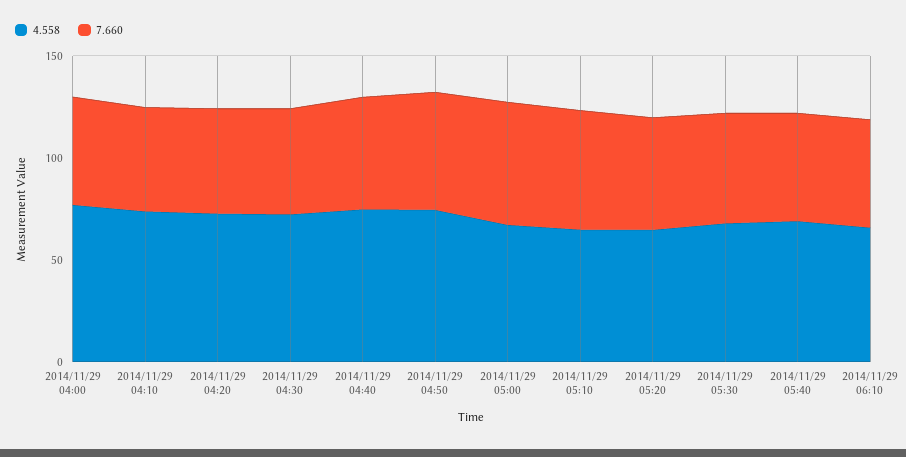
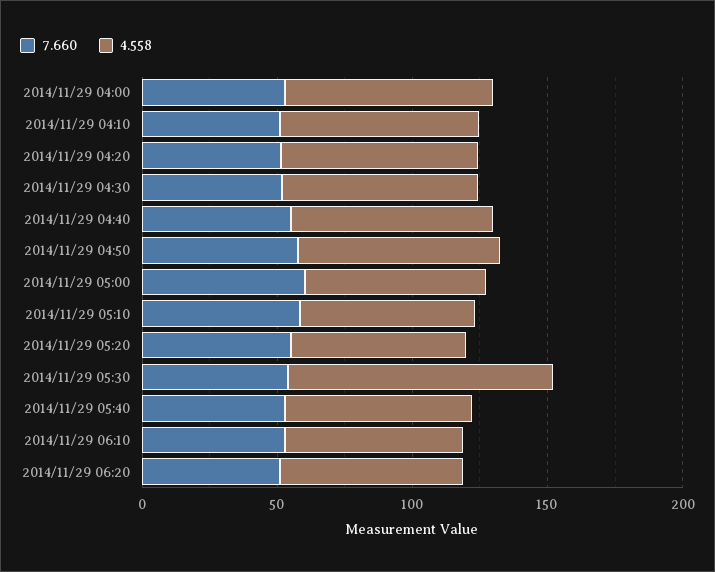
4.558, 2014/11/29 05:30: 70 -> 100
7.660, 2014/11/29 06:20: none -> 50
4.558, 2014/11/29 06:20: none -> 70

